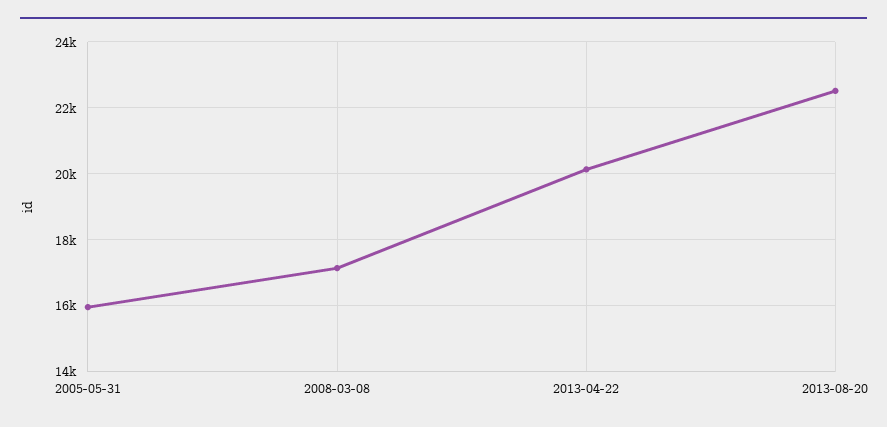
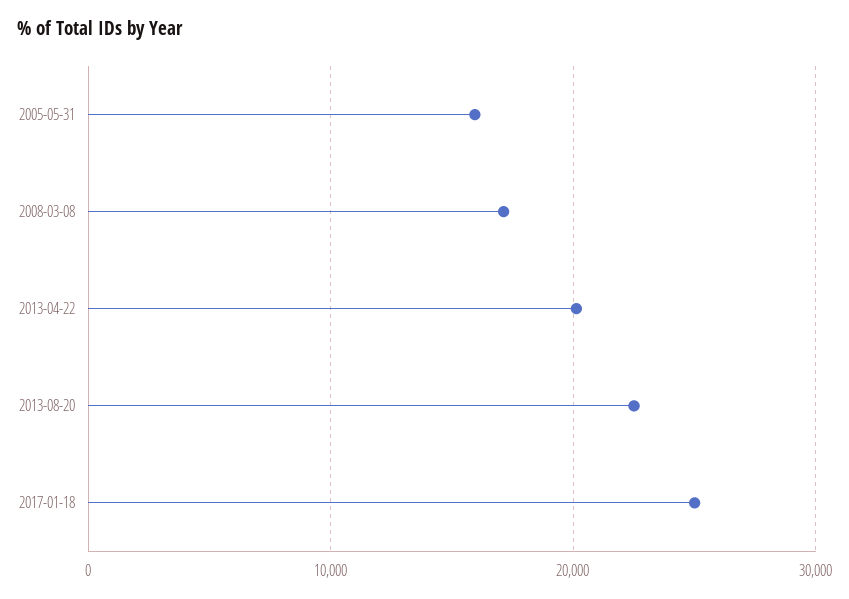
2017-01-18: none -> 25000

